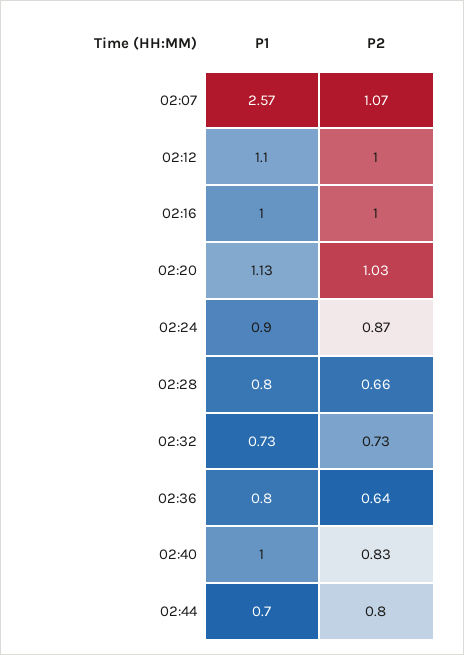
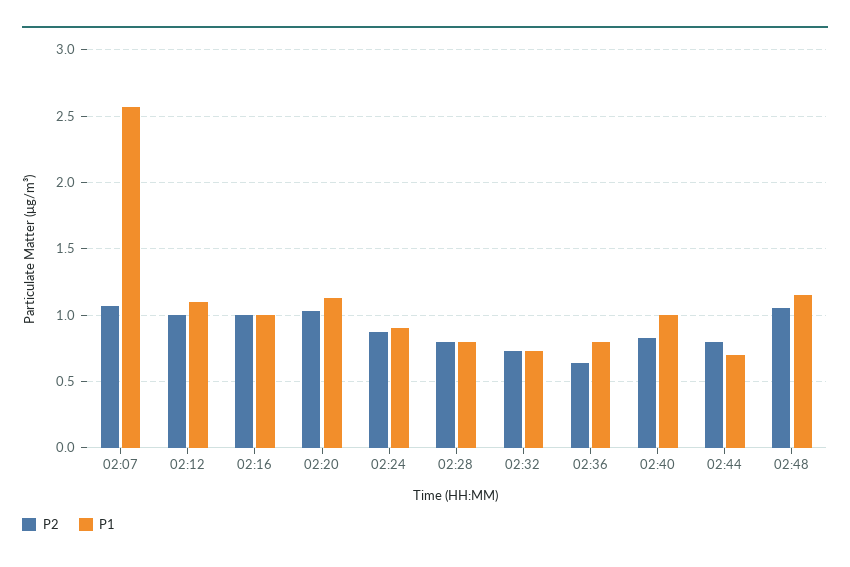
P2, 02:28: 0.66 -> 0.8
P2, 02:48: none -> 1.05
P1, 02:48: none -> 1.15

